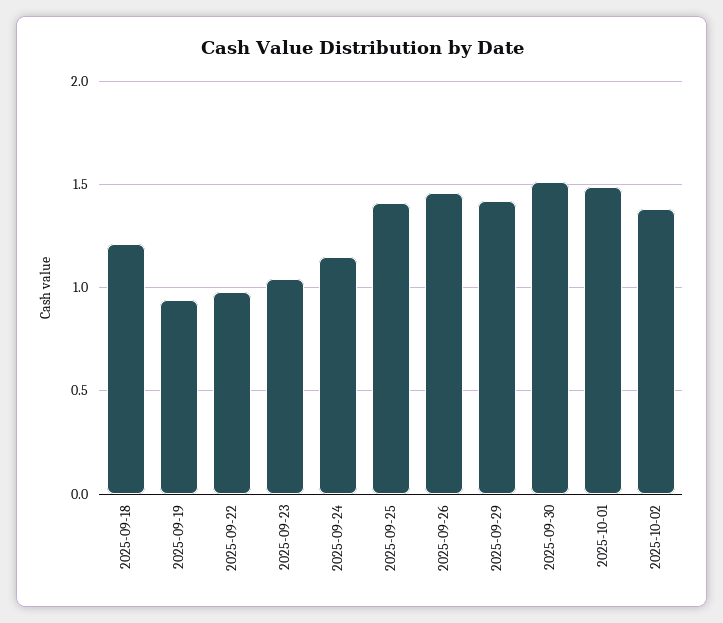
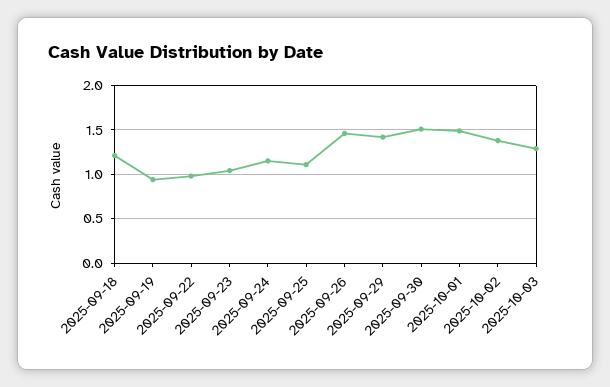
2025-09-25: 1.4 -> 1.1
2025-10-03: none -> 1.3

